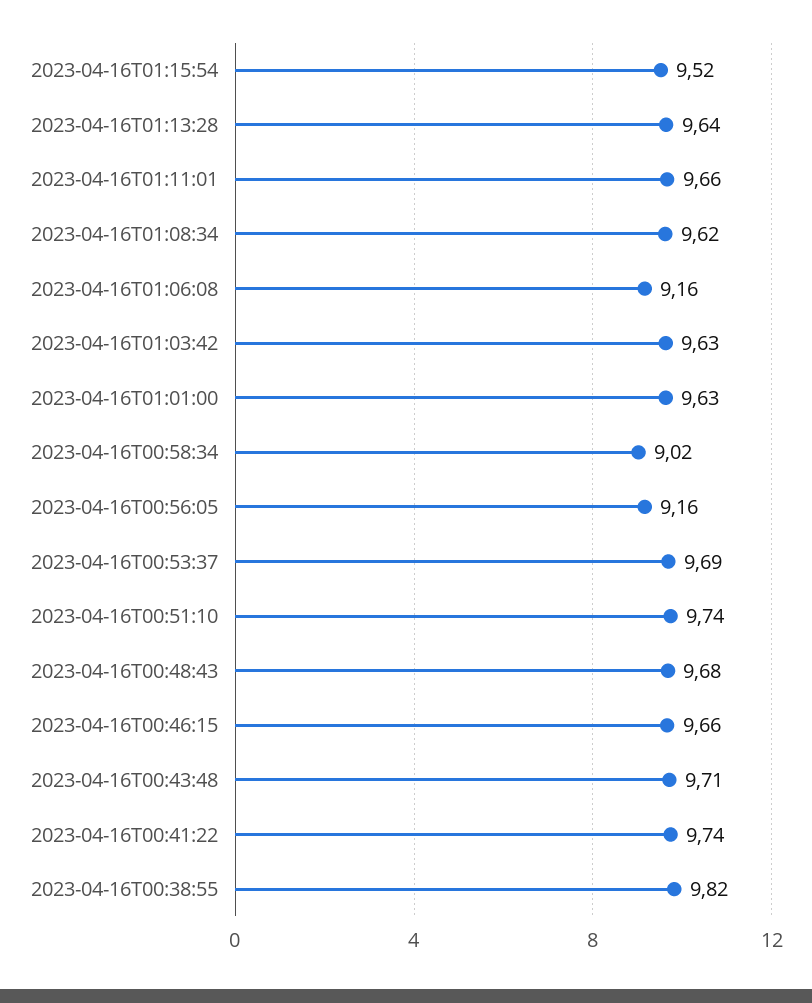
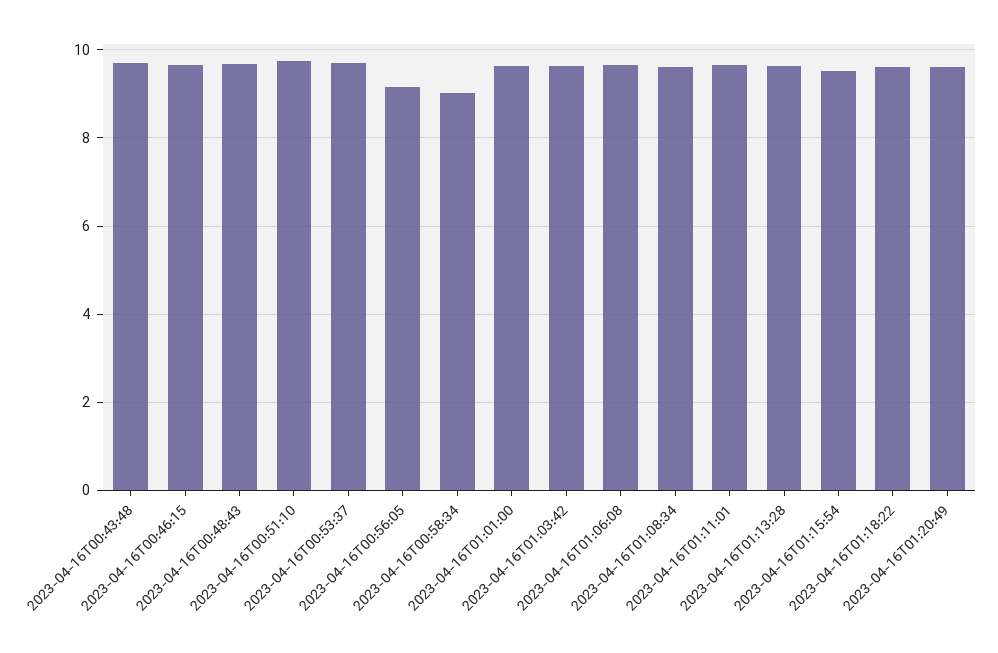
2023-04-16T01:06:08: 9.16 -> 9.6
2023-04-16T00:41:22: 9.74 -> none
2023-04-16T00:38:55: 9.82 -> none
2023-04-16T01:18:22: none -> 9.6
2023-04-16T01:20:49: none -> 9.6

